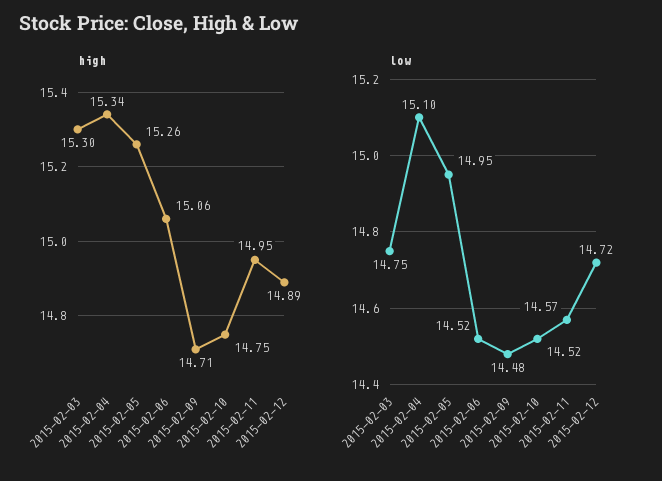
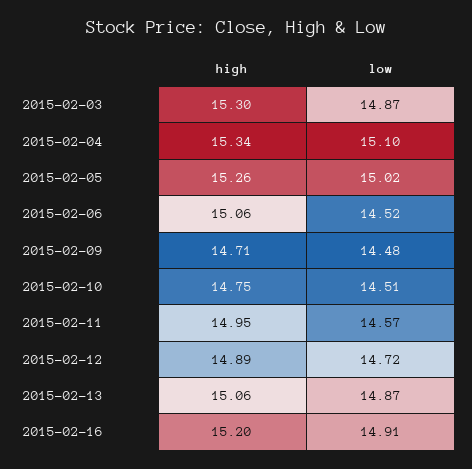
low, 2015-02-03: 14.75 -> 14.87
low, 2015-02-05: 14.95 -> 15.02
low, 2015-02-10: 14.52 -> 14.51
high, 2015-02-13: none -> 15.06
low, 2015-02-13: none -> 14.87
high, 2015-02-16: none -> 15.2
low, 2015-02-16: none -> 14.91

